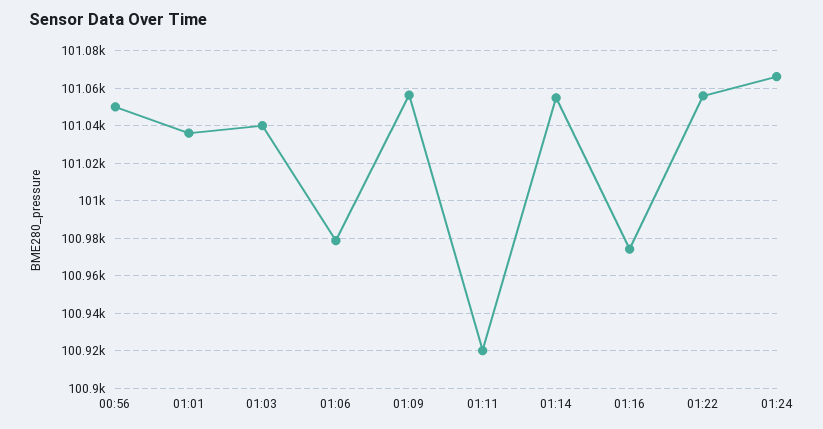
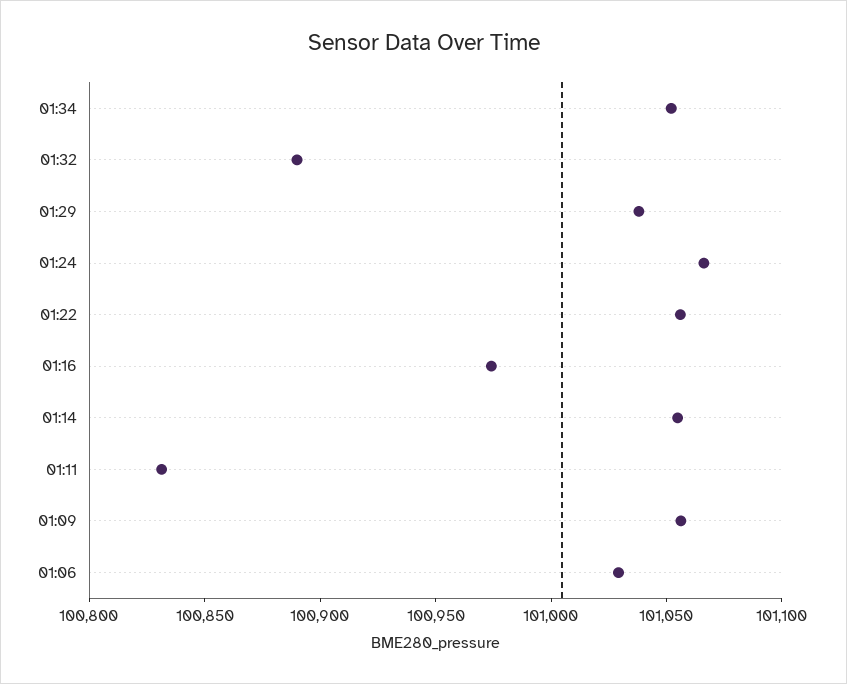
00:56: 101050 -> none
01:01: 101035 -> none
01:03: 101040 -> none
01:06: 100980 -> 101030
01:11: 100920 -> 100830
01:34: none -> 101050
01:32: none -> 100890
01:29: none -> 101040

